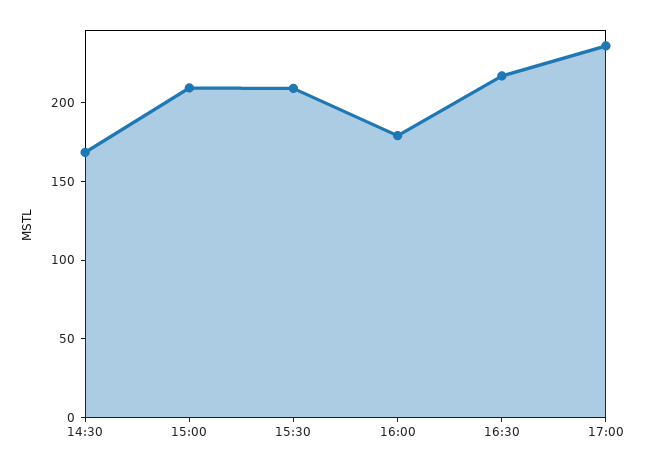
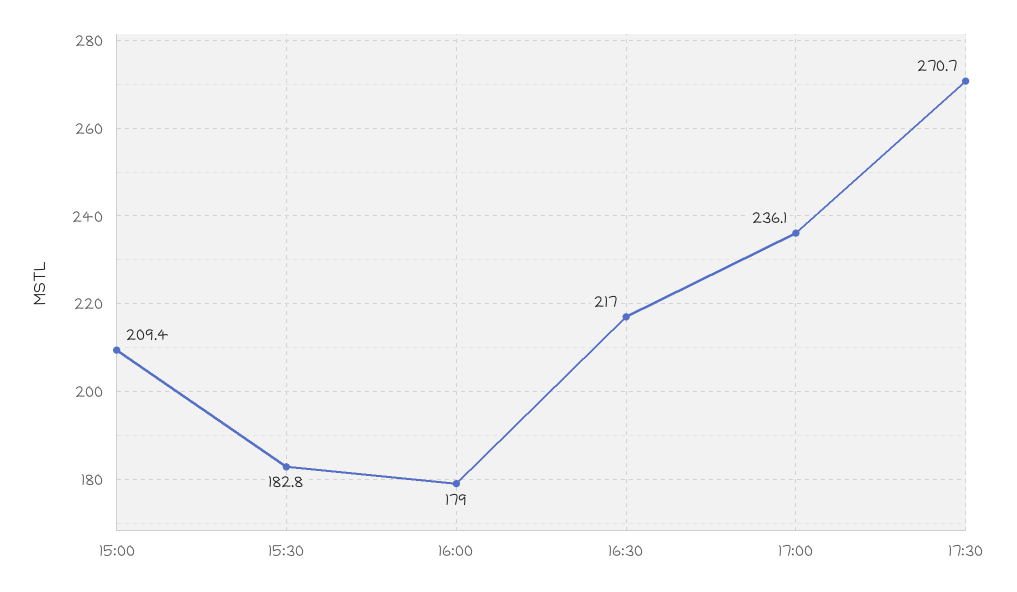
14:30: 170 -> none
15:30: 210 -> 182.8
17:30: none -> 270.7

